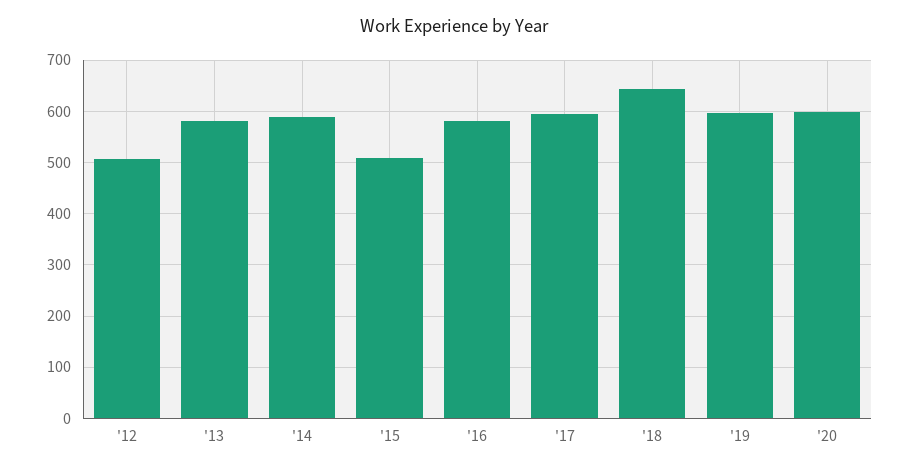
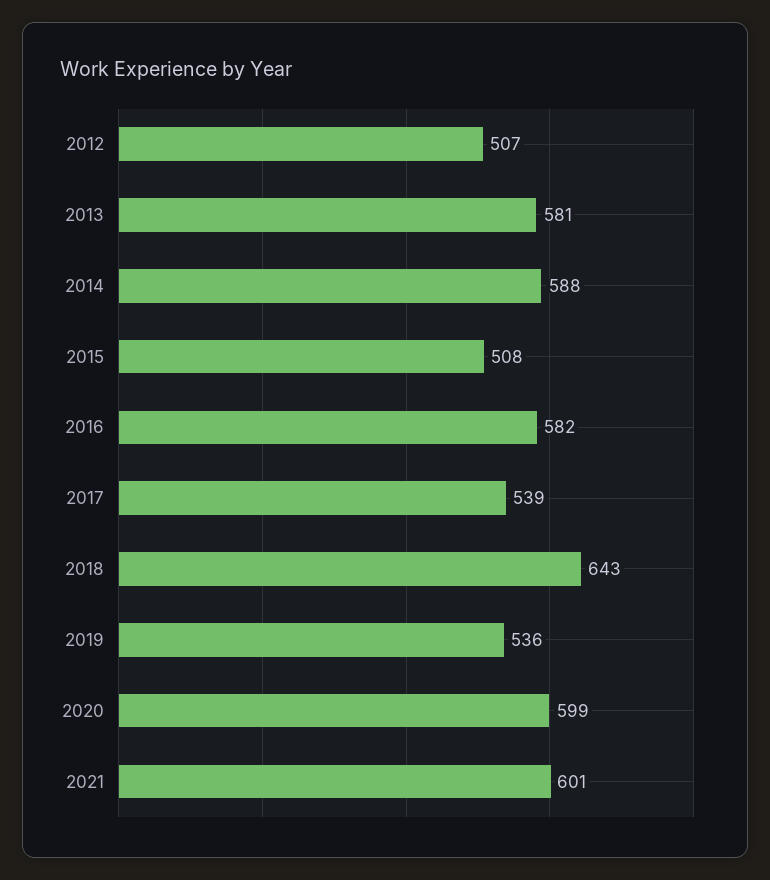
'17: 600 -> 539
'19: 600 -> 536
2021: none -> 601

